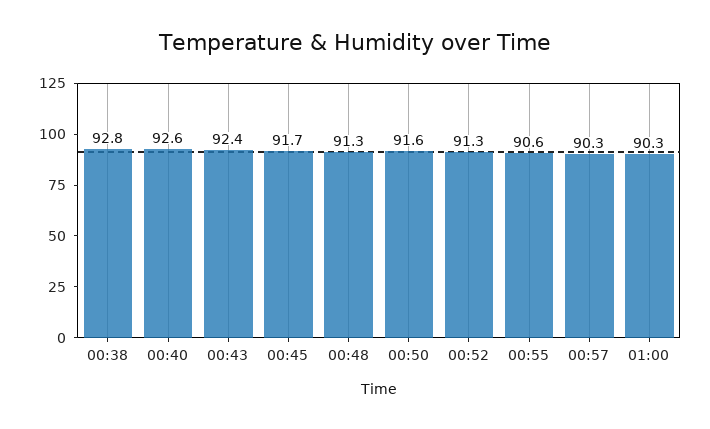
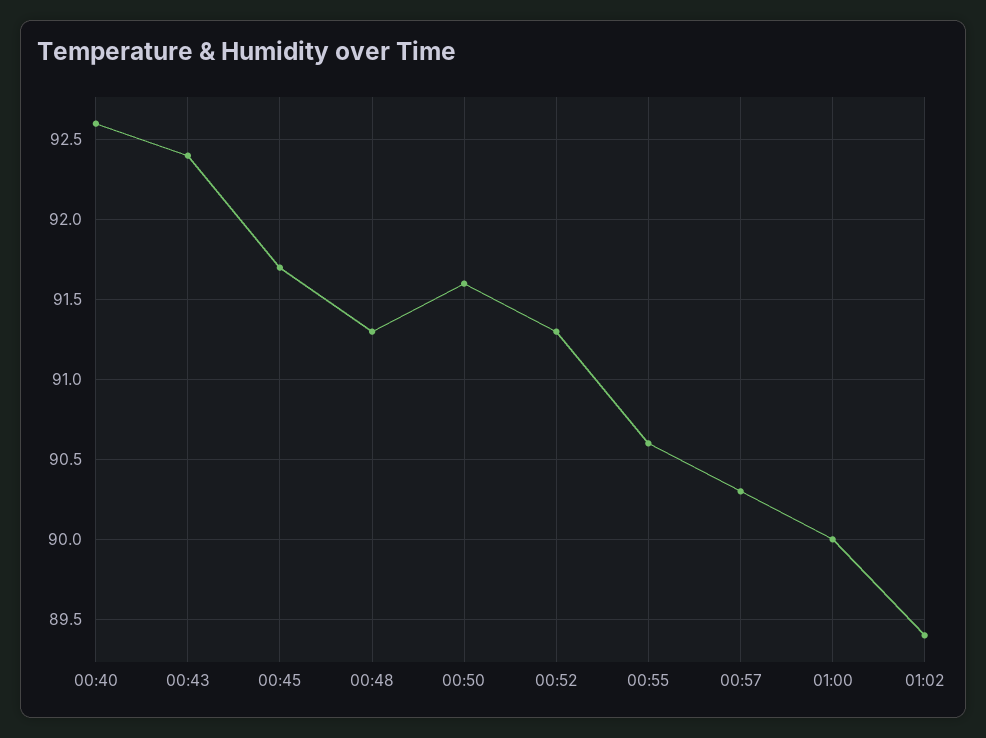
00:38: 92.8 -> none
01:00: 90.3 -> 90
01:02: none -> 89.4

